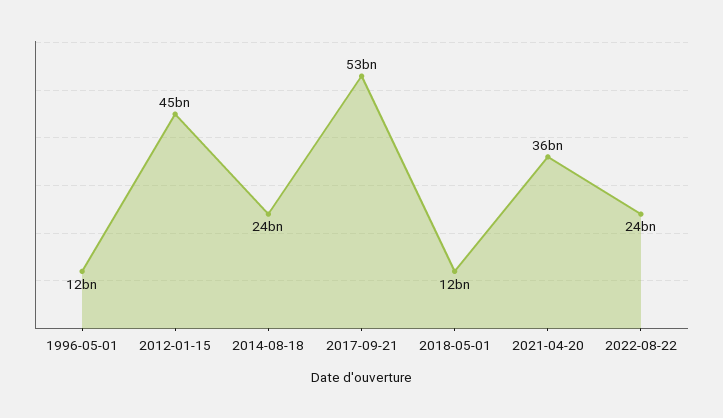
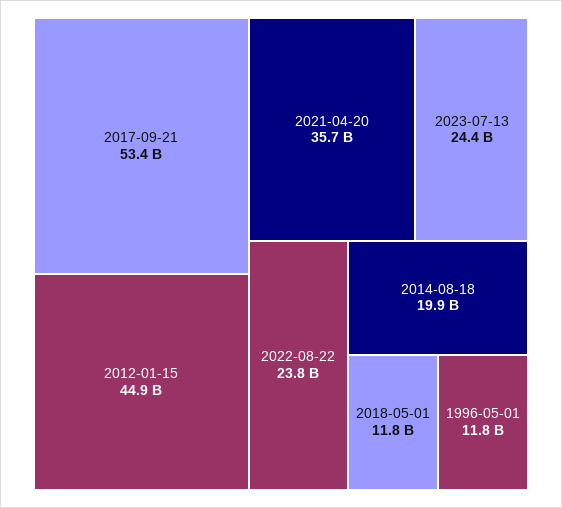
2014-08-18: 24000000000 -> 19900000000
2023-07-13: none -> 24400000000

